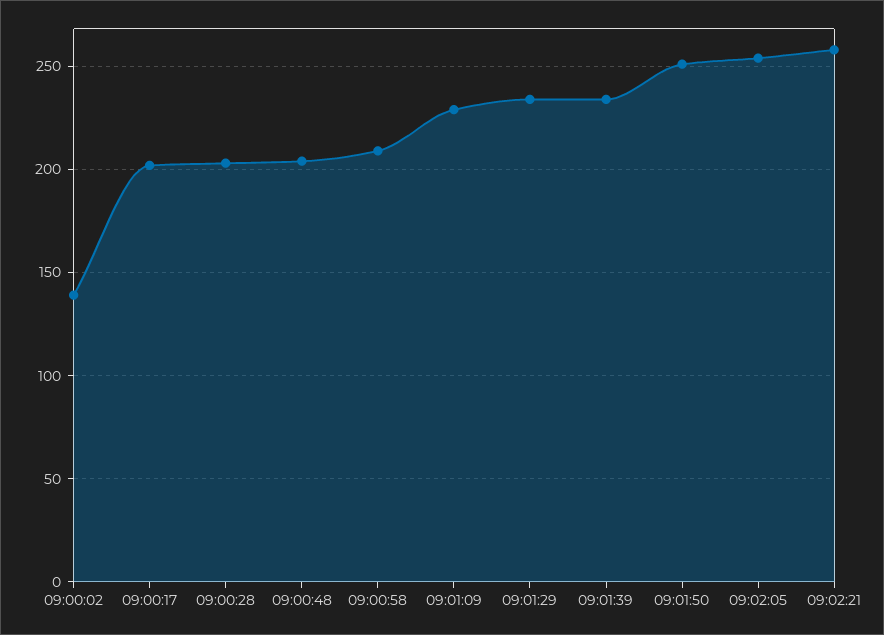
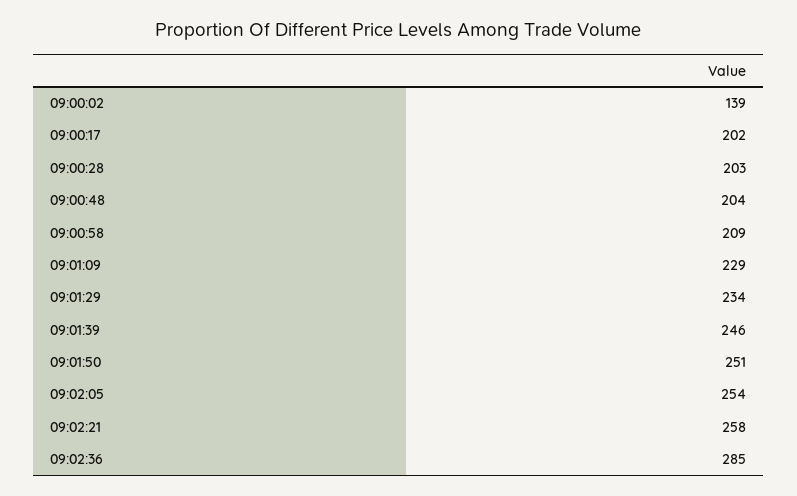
09:01:39: 235 -> 246
09:02:36: none -> 285

